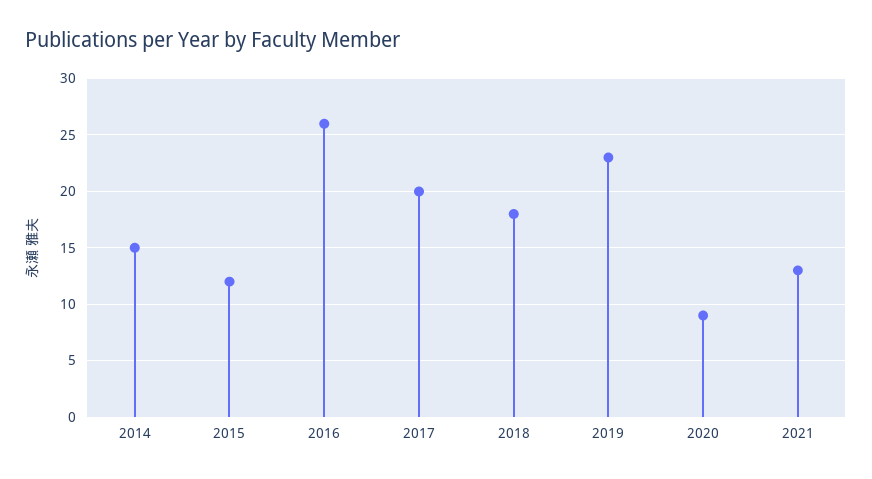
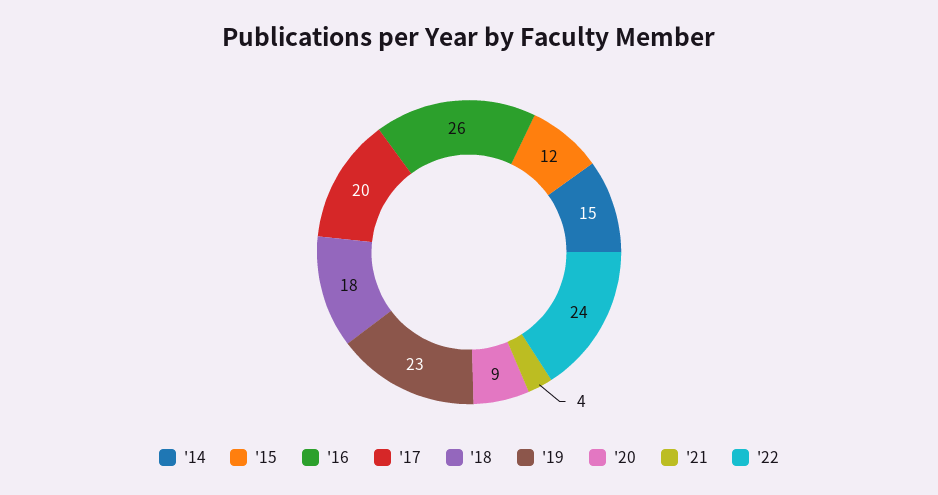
2021: 13 -> 4
'22: none -> 24

